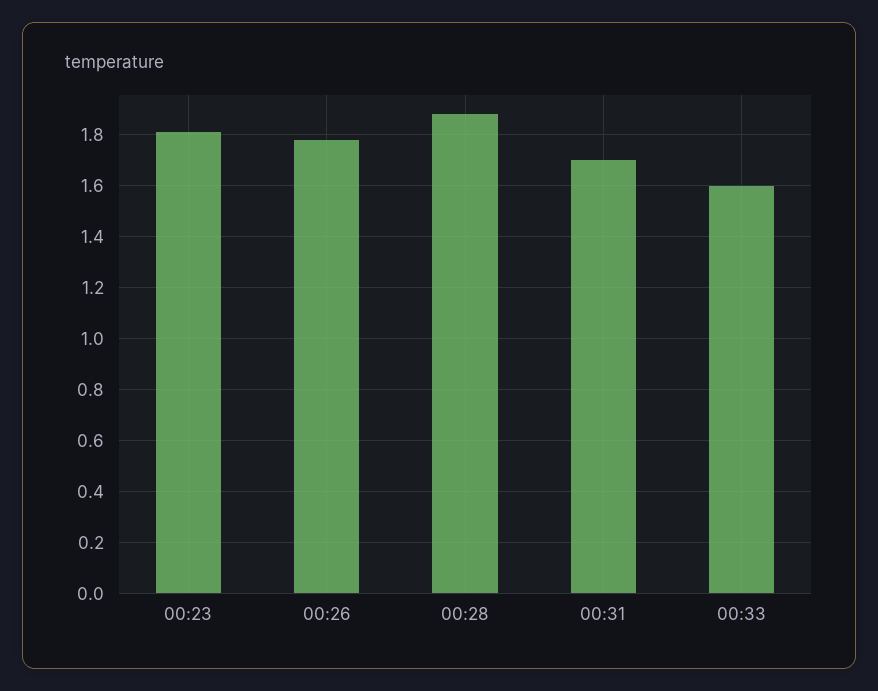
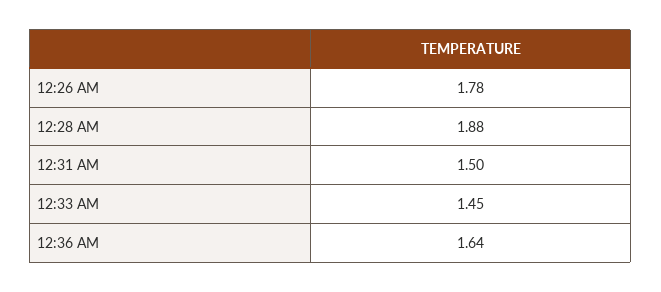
00:23: 1.8 -> none
00:31: 1.7 -> 1.5
00:33: 1.6 -> 1.45
12:36 AM: none -> 1.64

